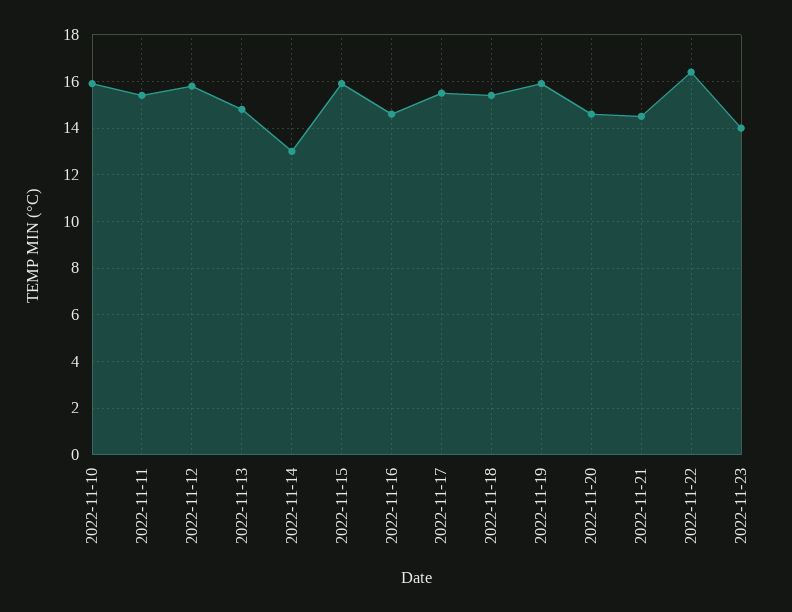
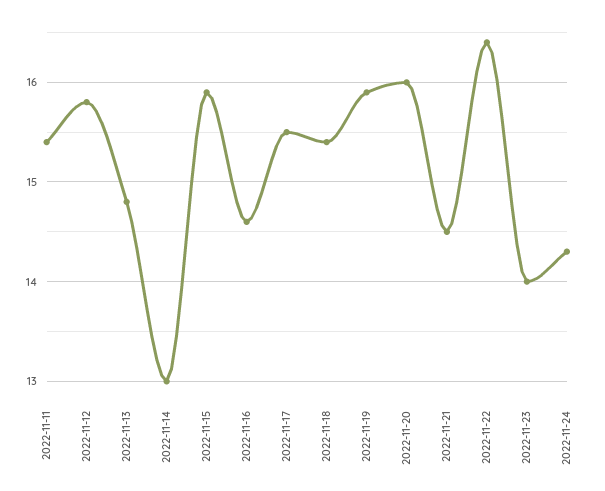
2022-11-10: 16 -> none
2022-11-20: 14.5 -> 16
2022-11-24: none -> 14.3

